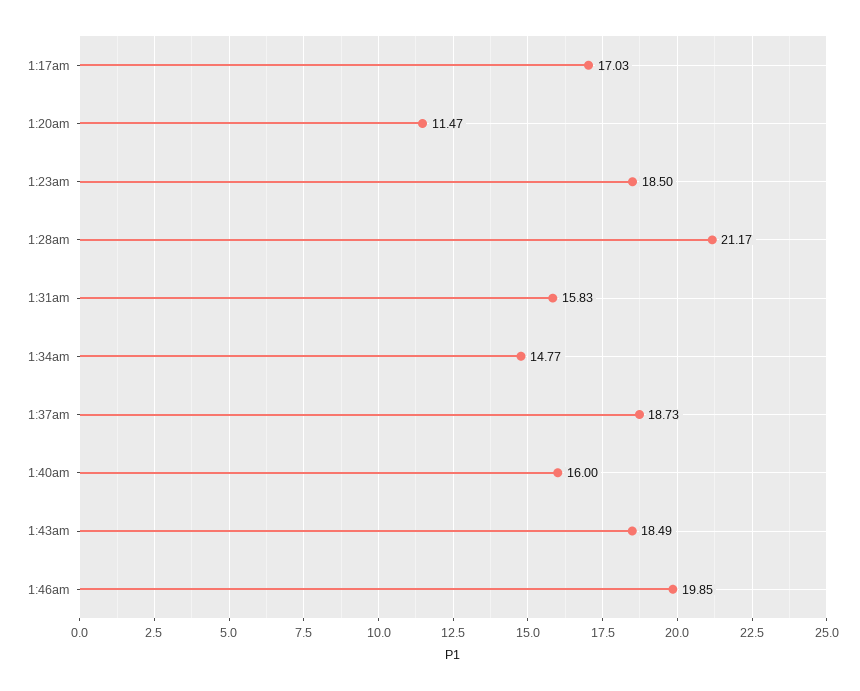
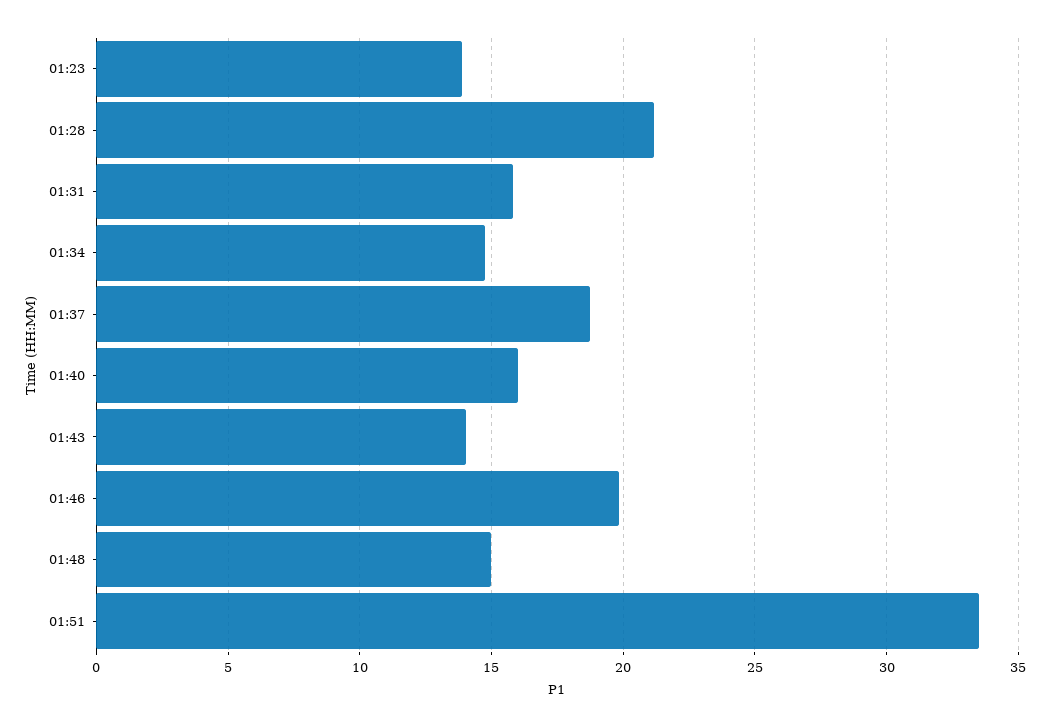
1:17am: 17.03 -> none
1:20am: 11.47 -> none
1:23am: 18.5 -> 14
1:43am: 18.49 -> 14
01:48: none -> 15
01:51: none -> 33.5

